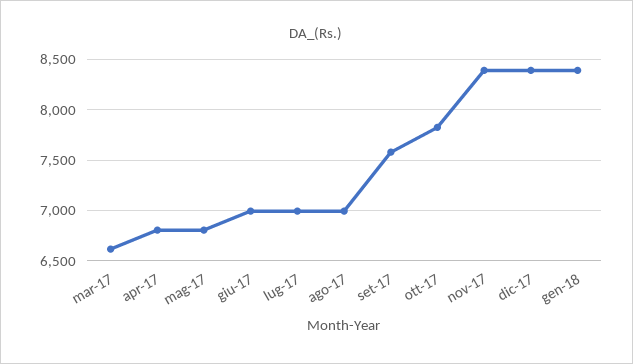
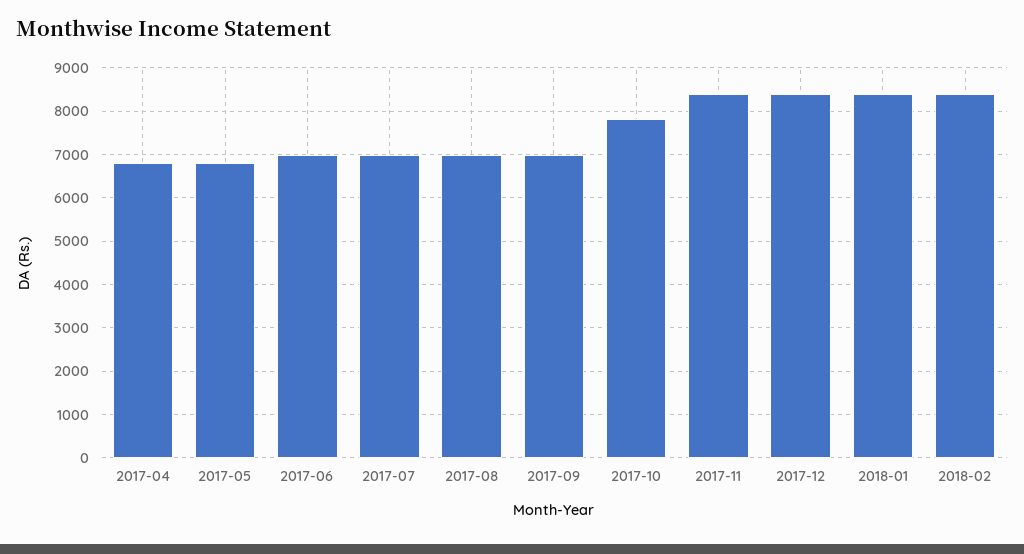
mar-17: 6600 -> none
set-17: 7600 -> 7000
2018-02: none -> 8400

